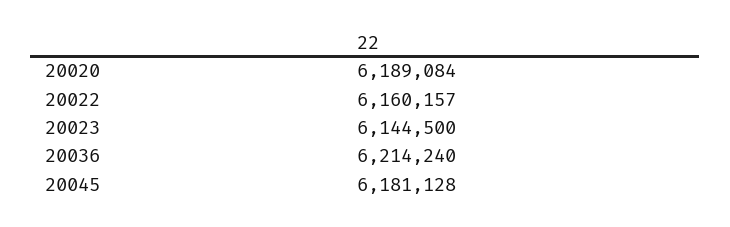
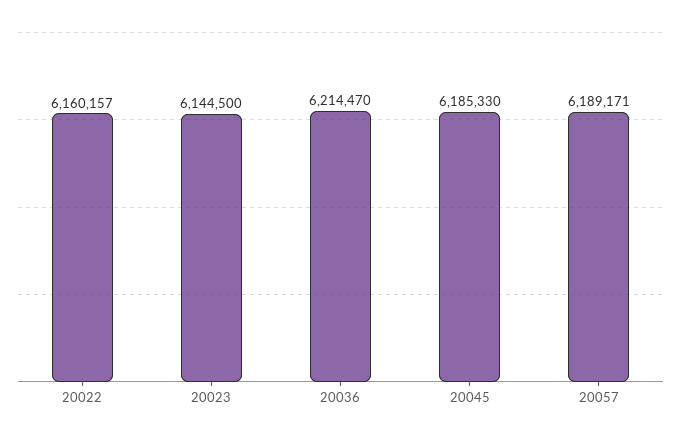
20020: 6189084 -> none
20036: 6214240 -> 6214470
20045: 6181128 -> 6185330
20057: none -> 6189171

